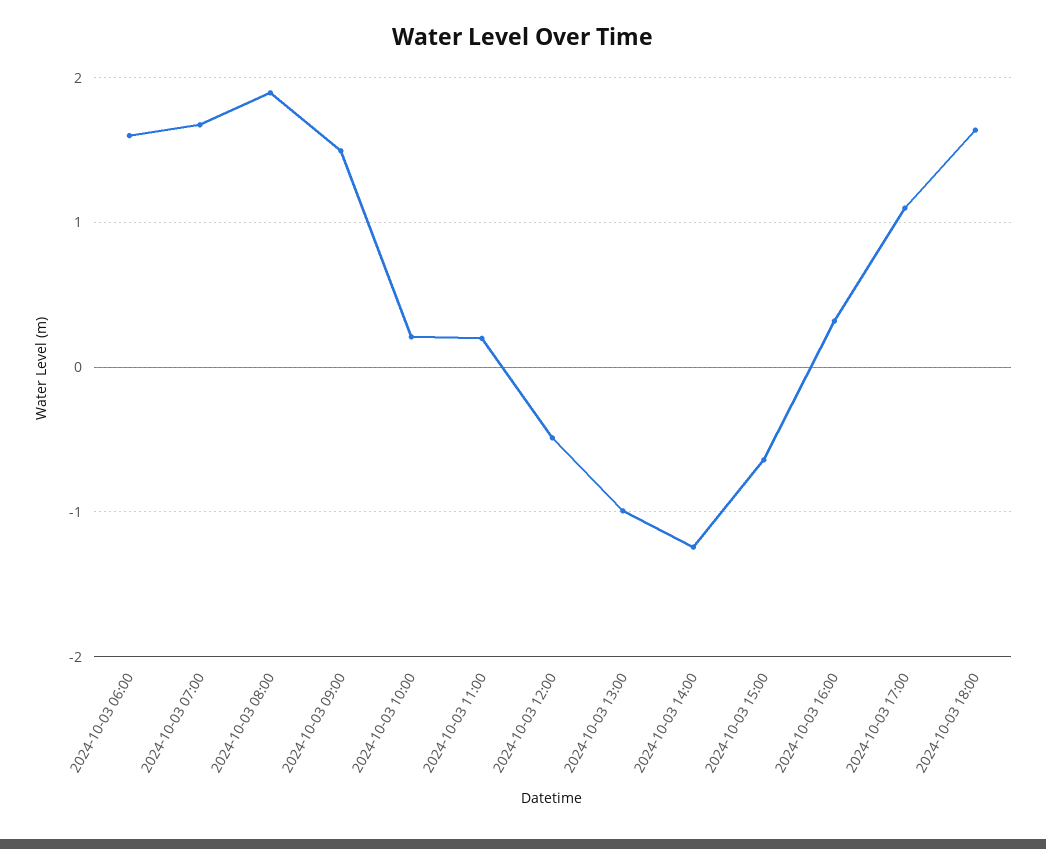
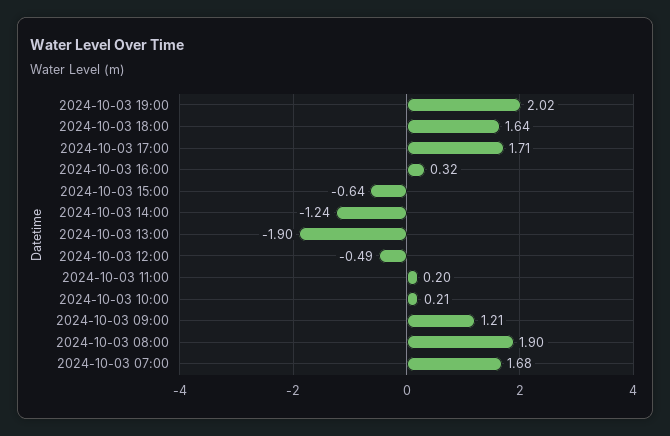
2024-10-03 06:00: 1.6 -> none
2024-10-03 09:00: 1.5 -> 1.21
2024-10-03 13:00: -1 -> -1.9
2024-10-03 17:00: 1.1 -> 1.71
2024-10-03 19:00: none -> 2.02

